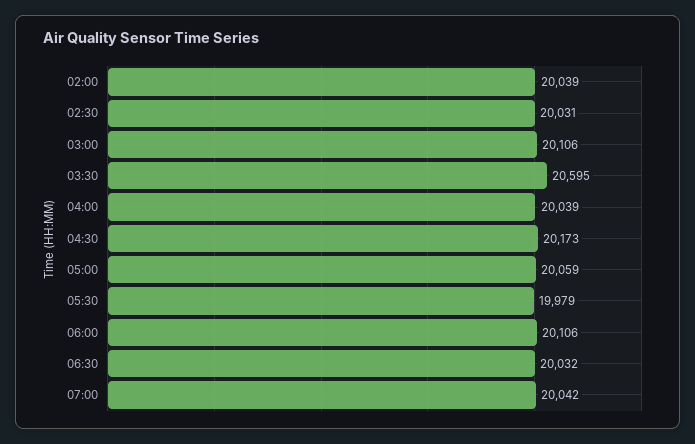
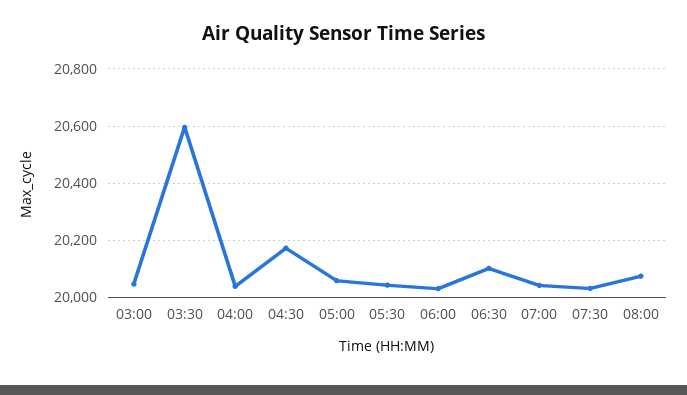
02:00: 20039 -> none
02:30: 20031 -> none
03:00: 20106 -> 20050
05:30: 19979 -> 20050
06:00: 20106 -> 20025
06:30: 20032 -> 20100
07:30: none -> 20025
08:00: none -> 20075

